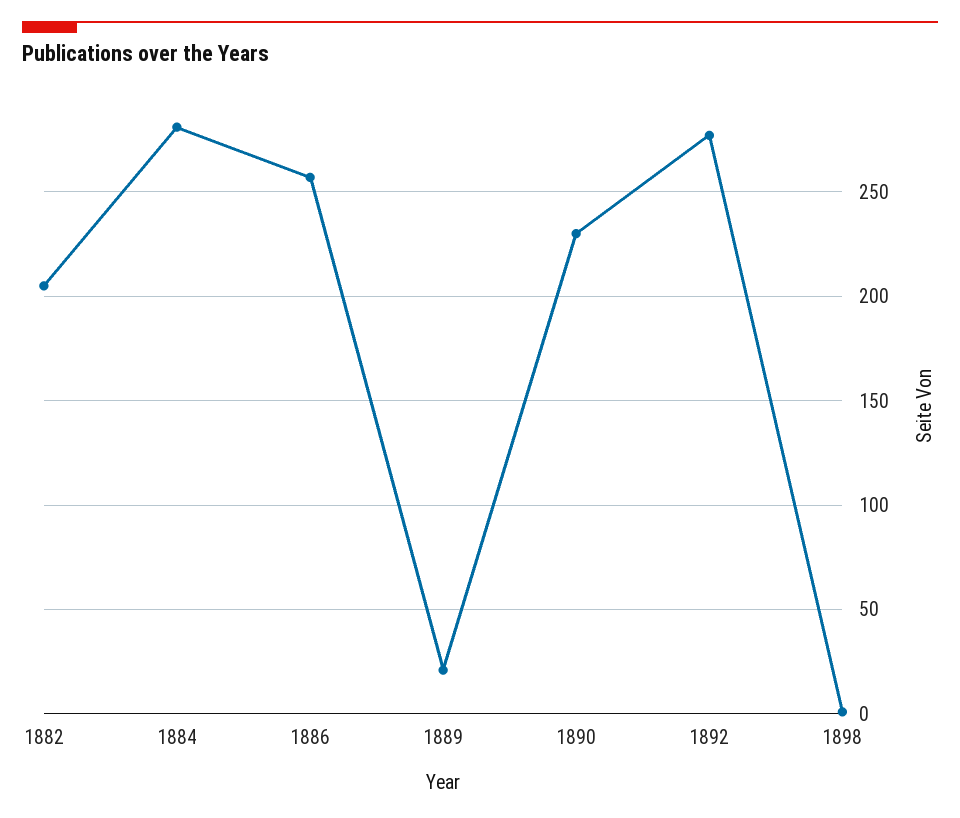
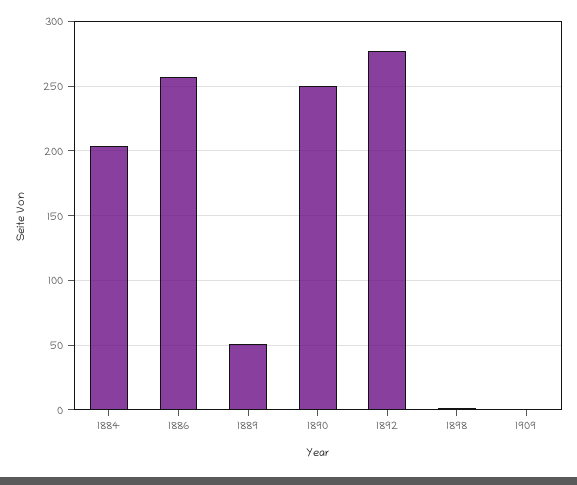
1882: 205 -> none
1884: 280 -> 205
1889: 20 -> 50
1890: 230 -> 250
1909: none -> 0

